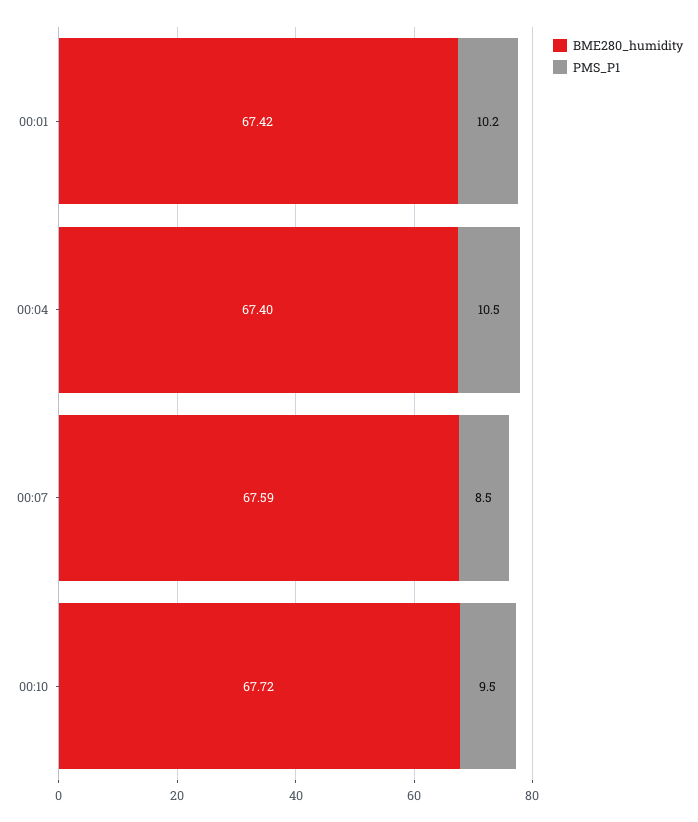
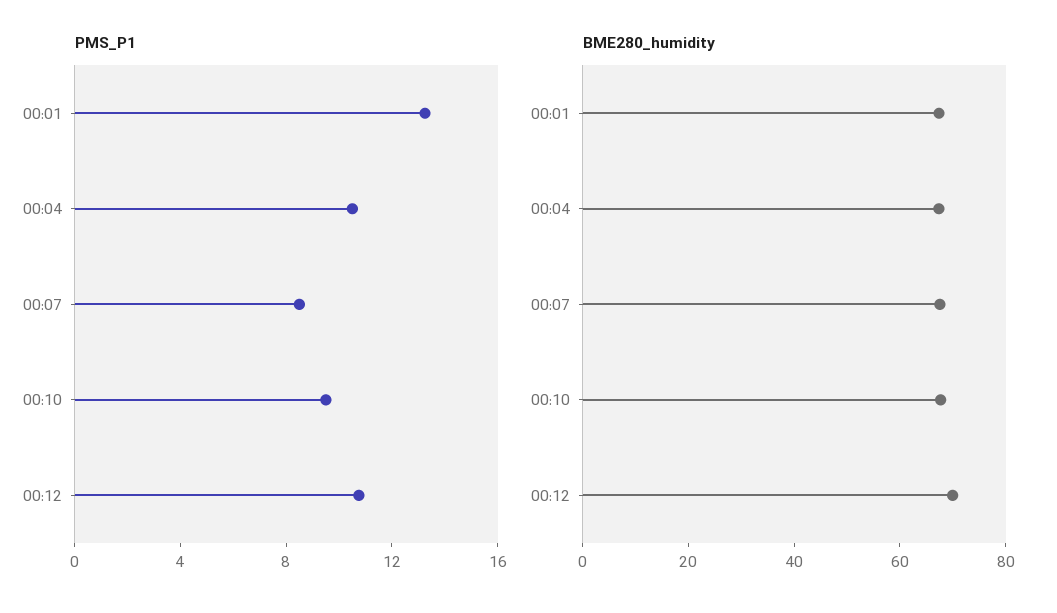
PMS_P1, 00:01: 10.2 -> 13
PMS_P1, 00:12: none -> 11
BME280_humidity, 00:12: none -> 70

